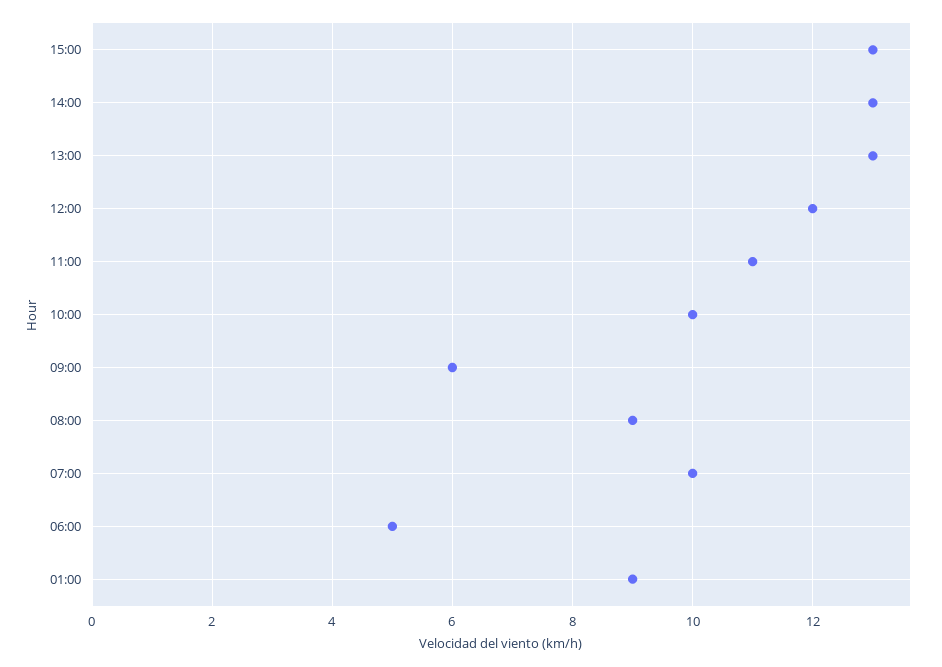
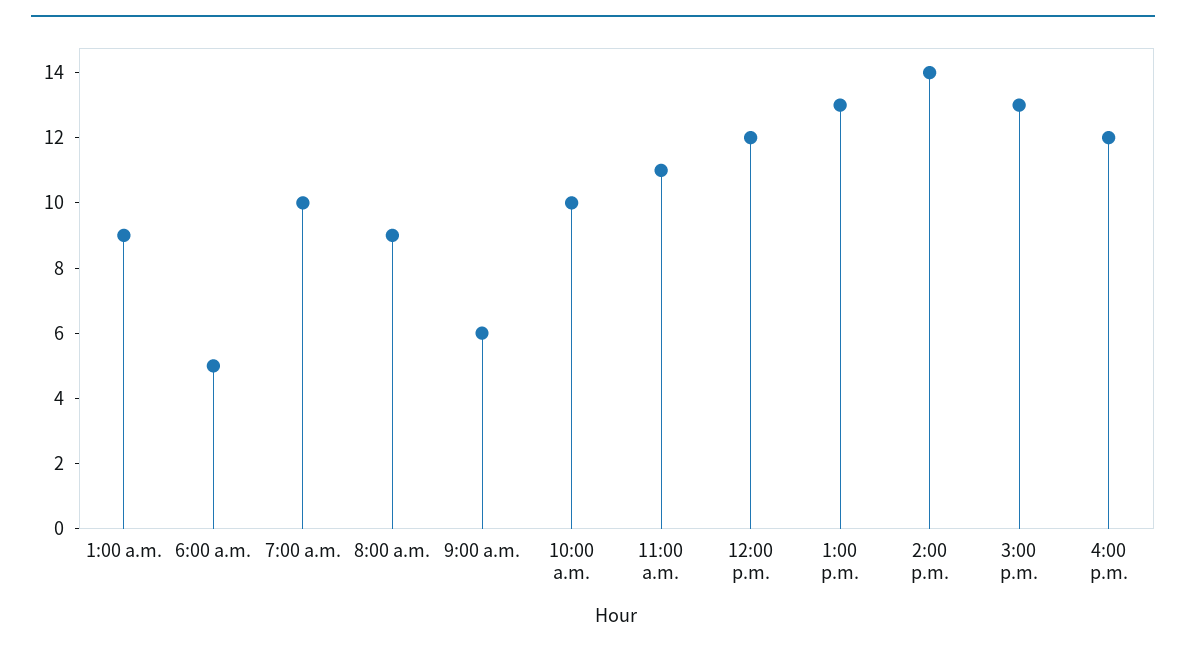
14:00: 13 -> 14
4:00 p.m.: none -> 12

